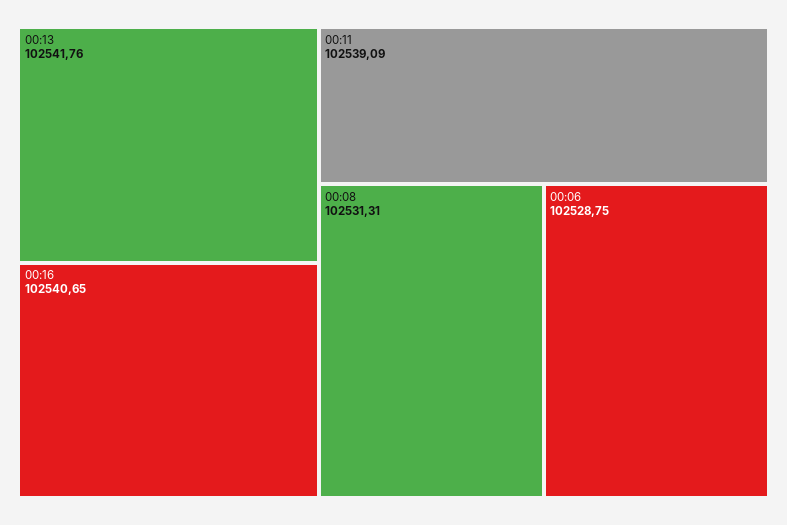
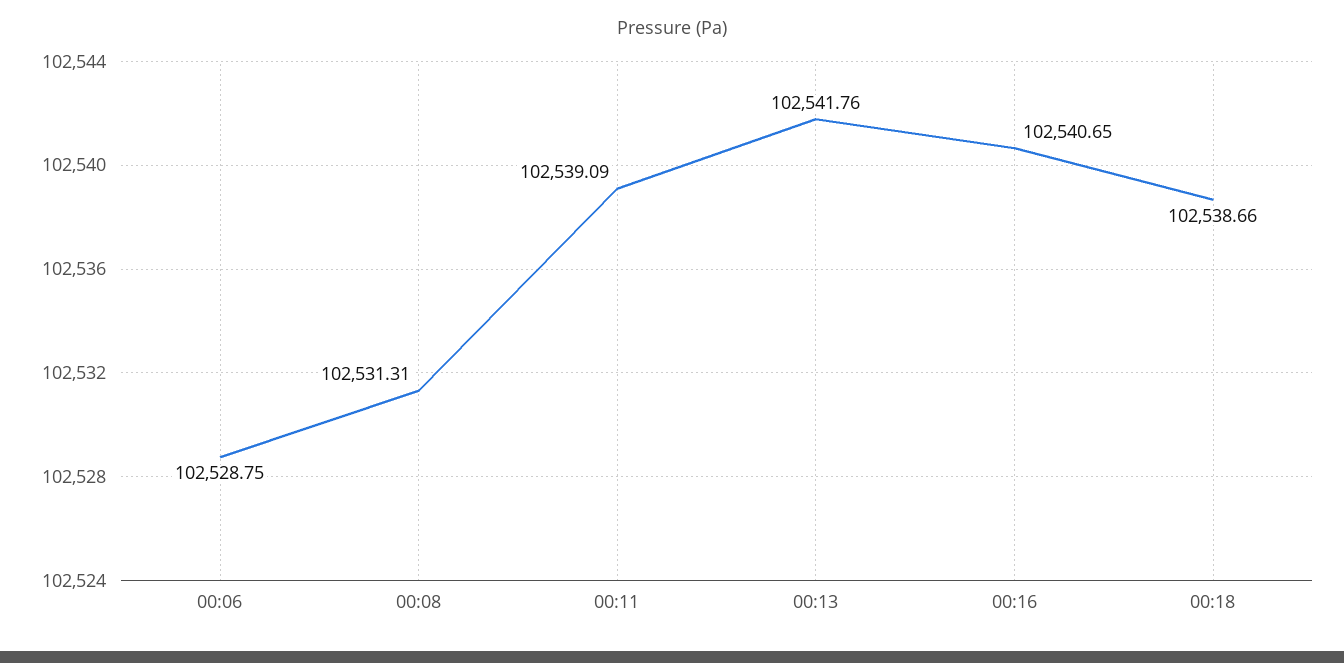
00:18: none -> 102538.66

